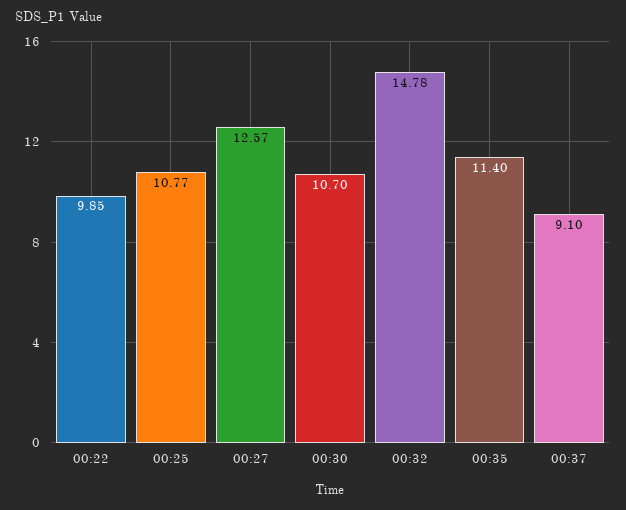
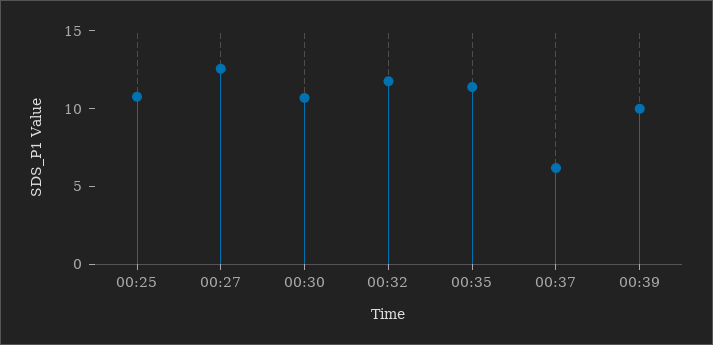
00:22: 9.85 -> none
00:32: 14.78 -> 12
00:37: 9.1 -> 6
00:39: none -> 10

